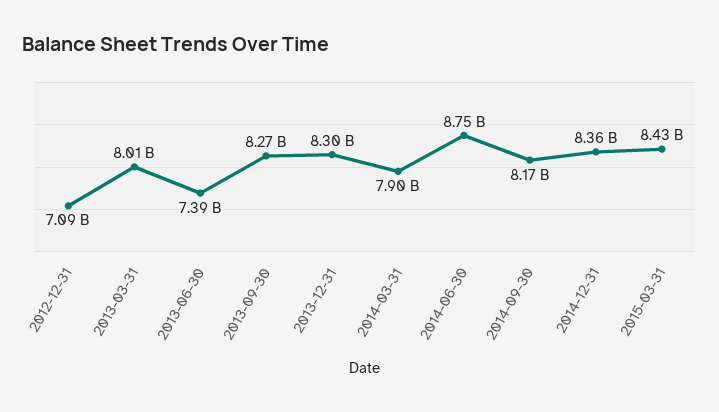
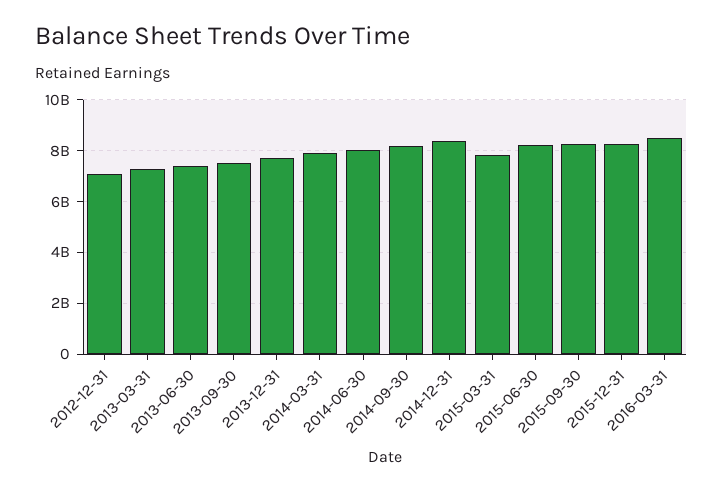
2013-03-31: 8010000000 -> 7250000000
2013-09-30: 8270000000 -> 7500000000
2013-12-31: 8300000000 -> 7750000000
2014-06-30: 8750000000 -> 8000000000
2015-03-31: 8430000000 -> 7750000000
2015-06-30: none -> 8250000000
2015-09-30: none -> 8250000000
2015-12-31: none -> 8250000000
2016-03-31: none -> 8500000000

